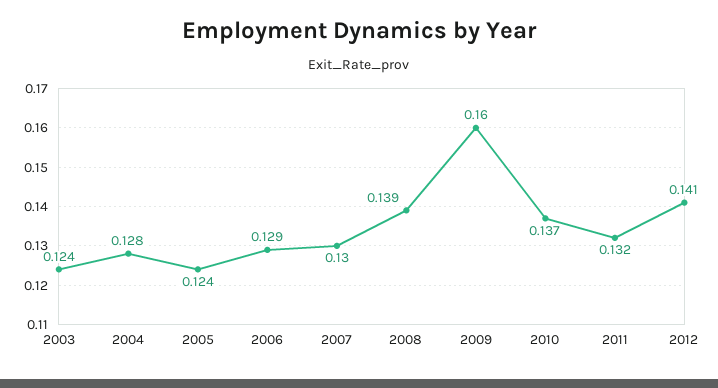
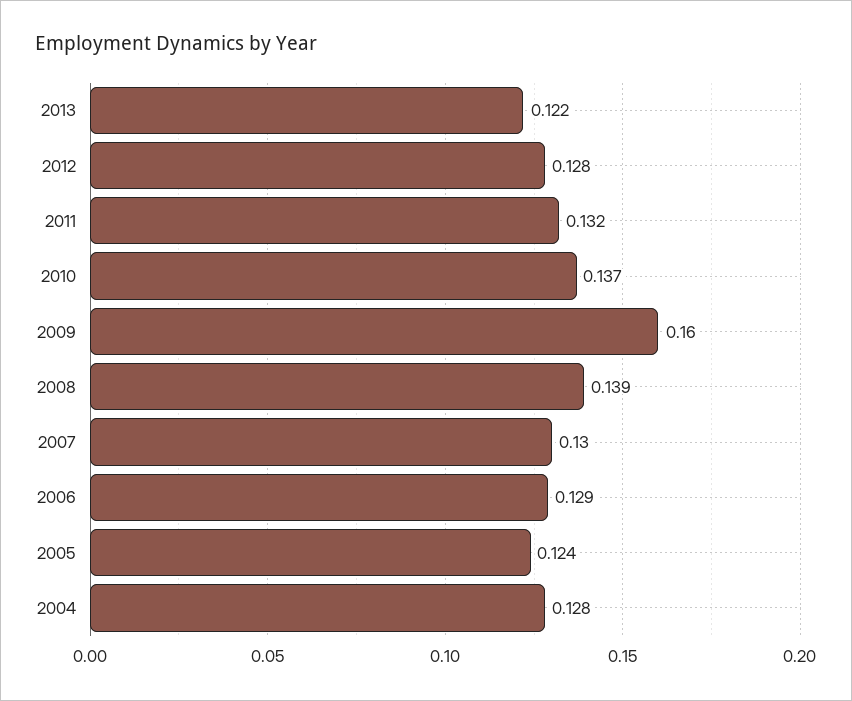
2003: 0.124 -> none
2012: 0.141 -> 0.128
2013: none -> 0.122

